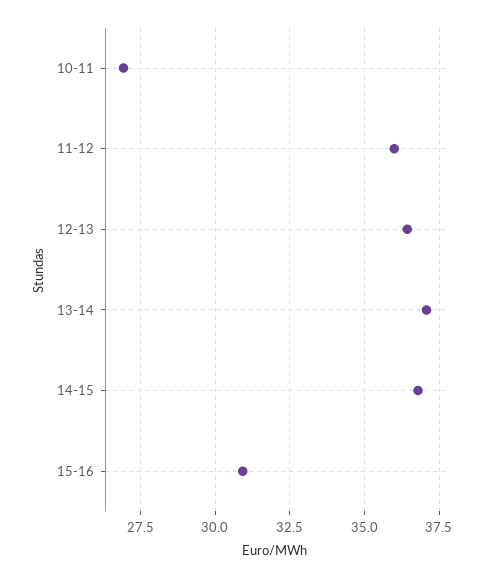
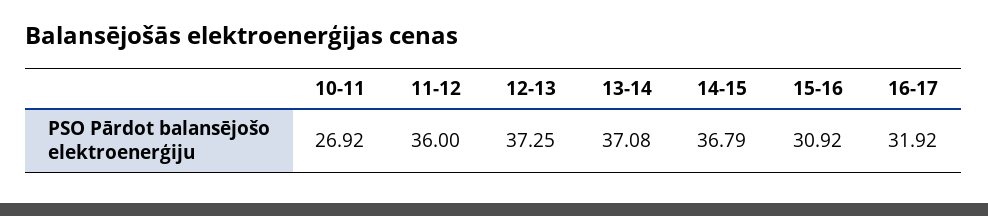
12-13: 36.5 -> 37.25
16-17: none -> 31.92

